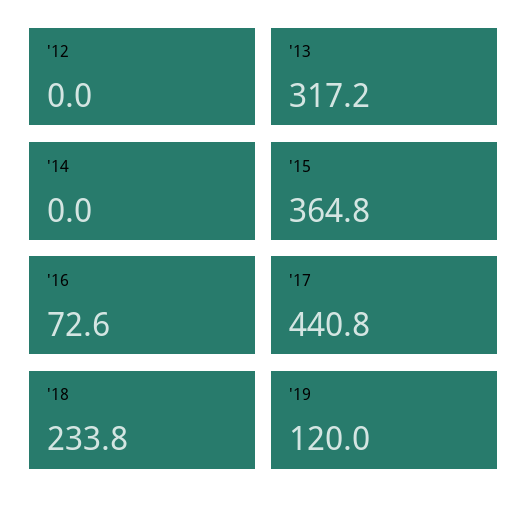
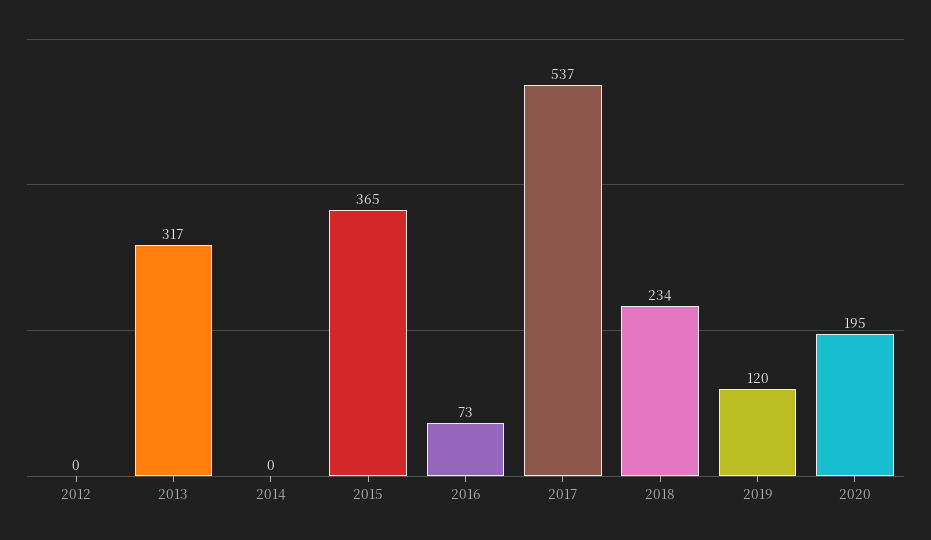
'17: 440.8 -> 537
2020: none -> 195

